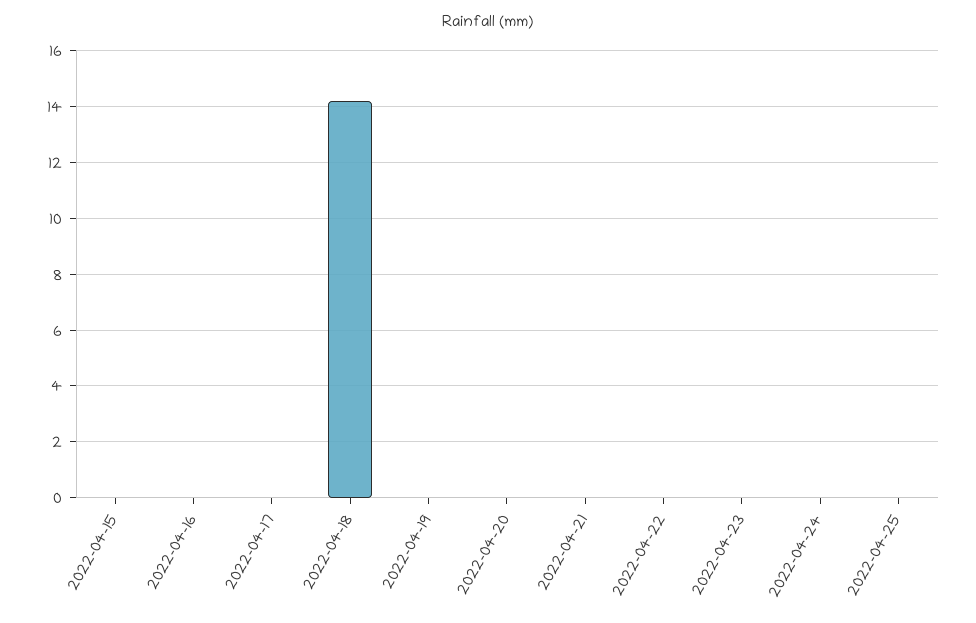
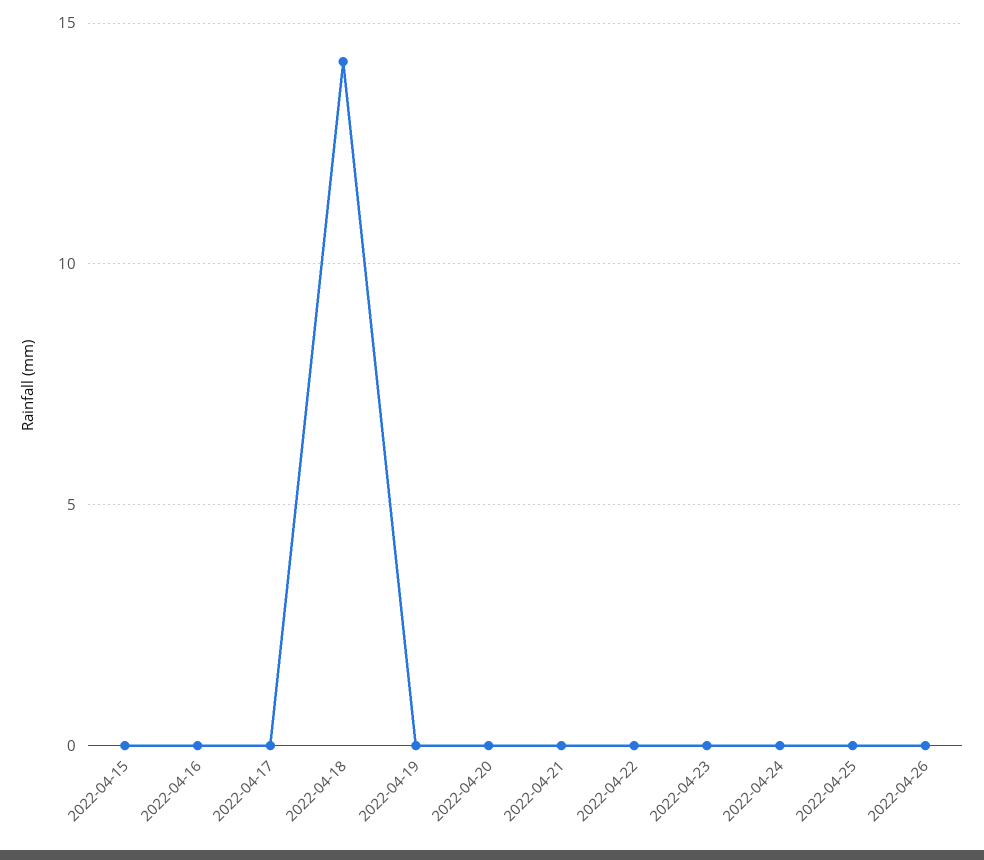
2022-04-26: none -> 0

